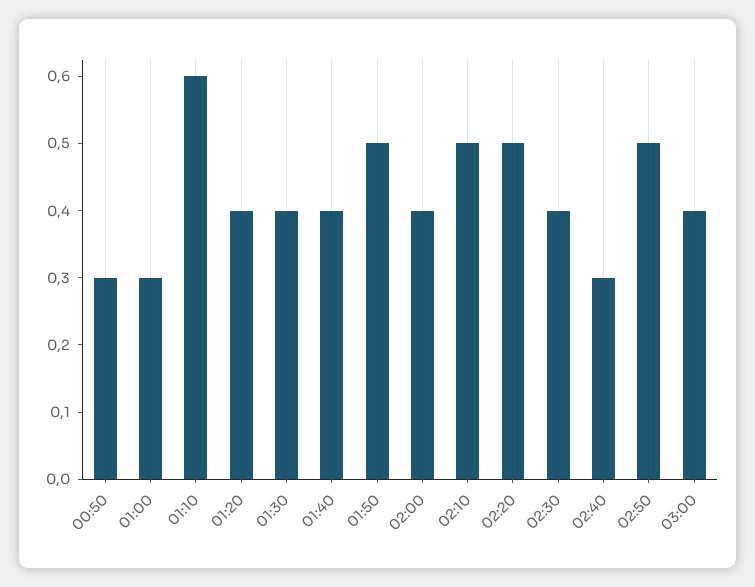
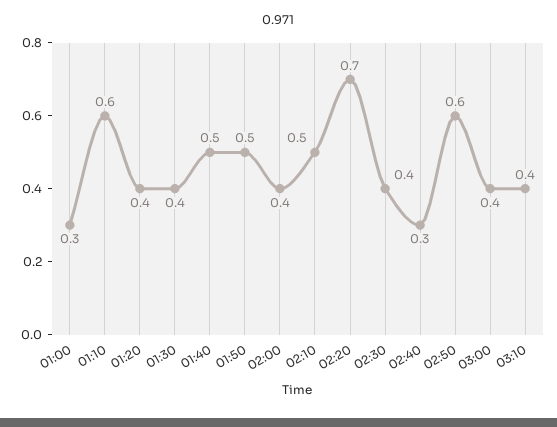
00:50: 0.3 -> none
01:40: 0.4 -> 0.5
02:20: 0.5 -> 0.7
02:50: 0.5 -> 0.6
03:10: none -> 0.4

